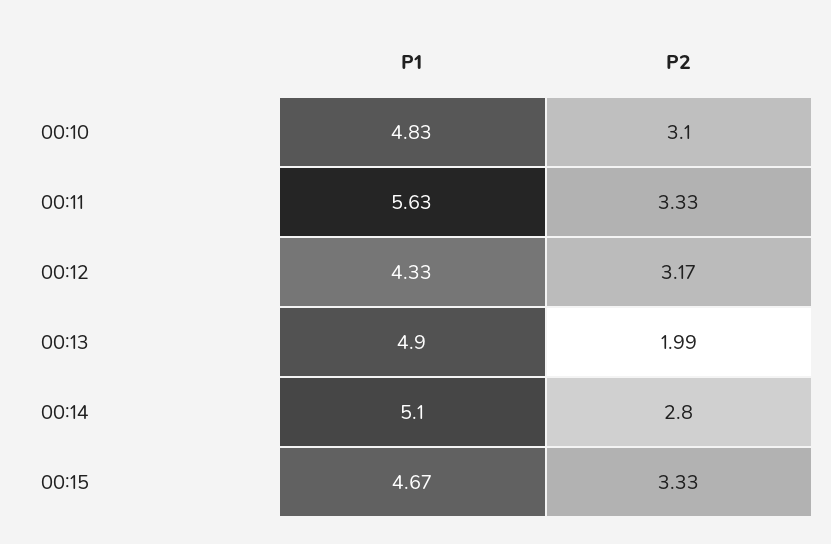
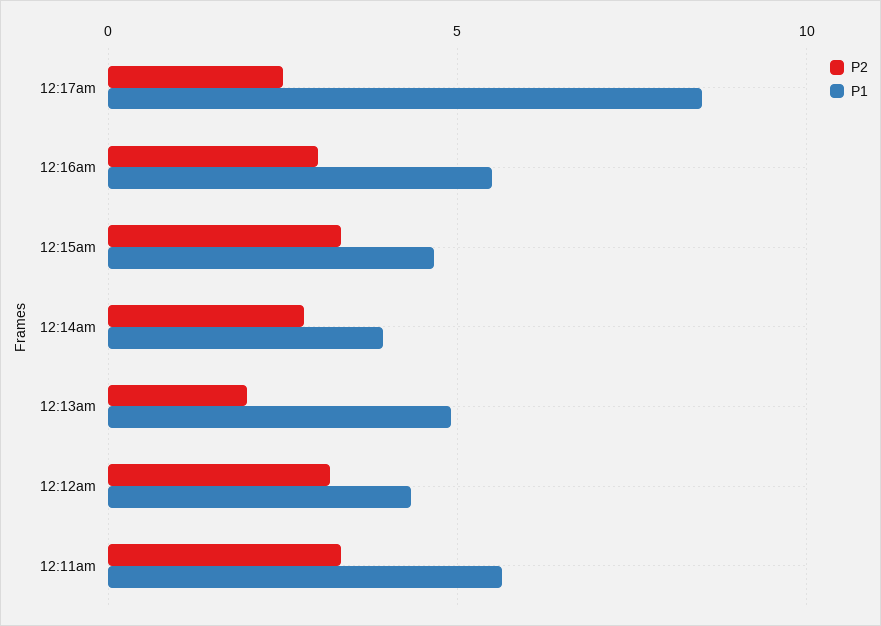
P1, 00:10: 4.83 -> none
P2, 00:10: 3.1 -> none
P1, 00:14: 5.1 -> 4
P2, 12:17am: none -> 2.5
P1, 12:17am: none -> 8.5
P2, 12:16am: none -> 3
P1, 12:16am: none -> 5.5

